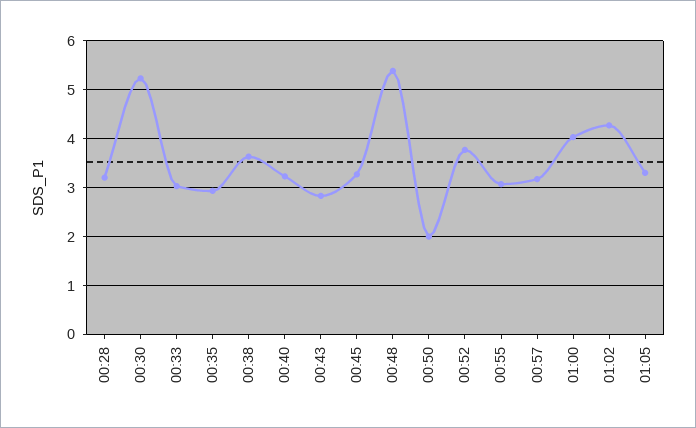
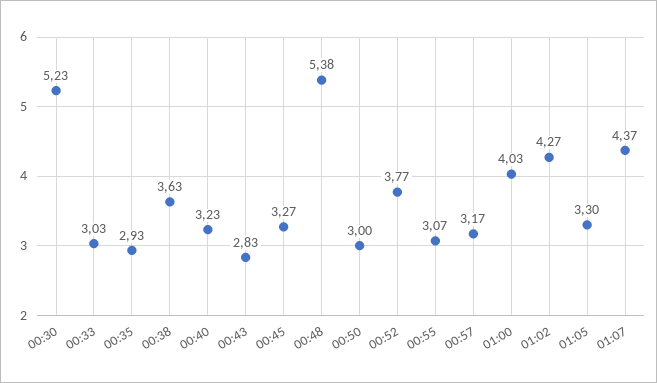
00:28: 3.2 -> none
00:50: 2 -> 3
01:07: none -> 4.37

